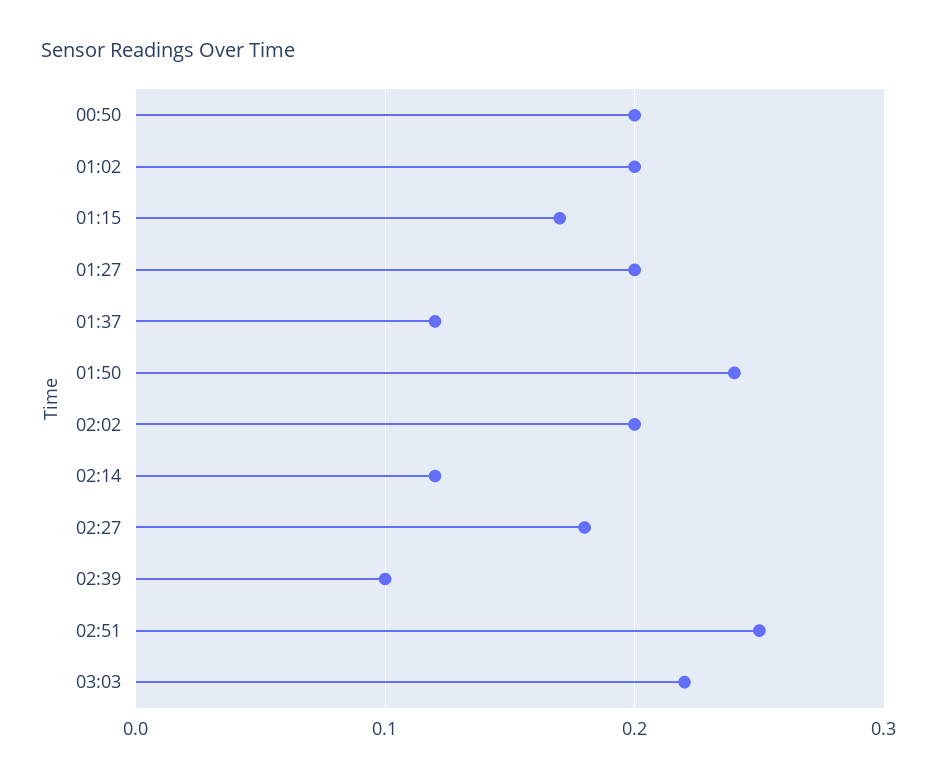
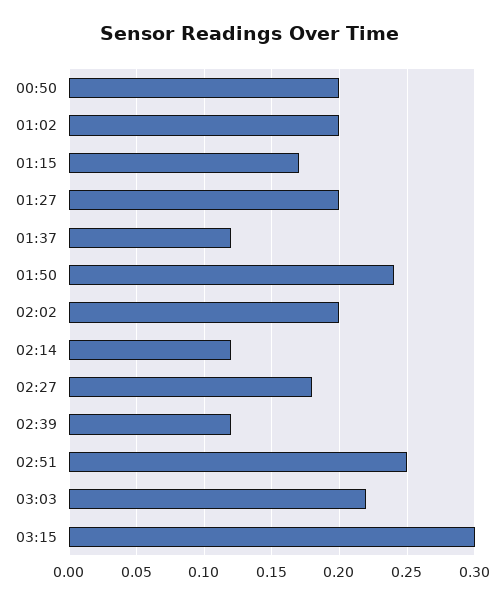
02:39: 0.1 -> 0.12
03:15: none -> 0.3

